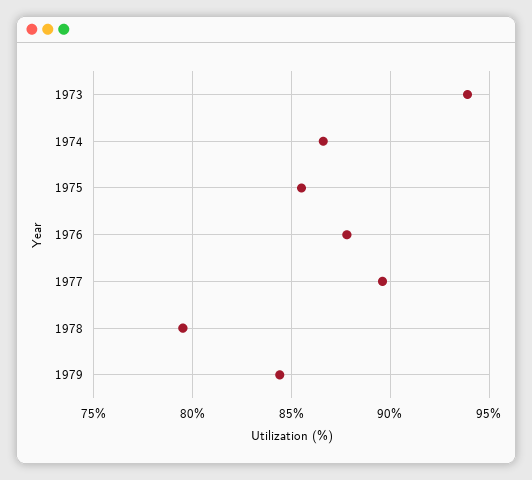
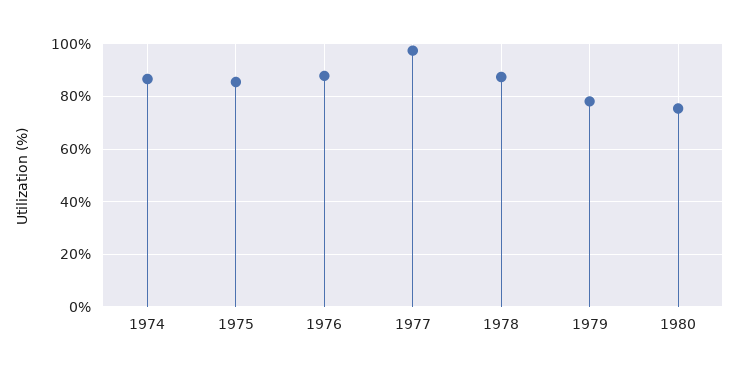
1973: 94 -> none
1977: 89.5 -> 97.5
1978: 79.5 -> 87.5
1979: 84.5 -> 77.5
1980: none -> 75

